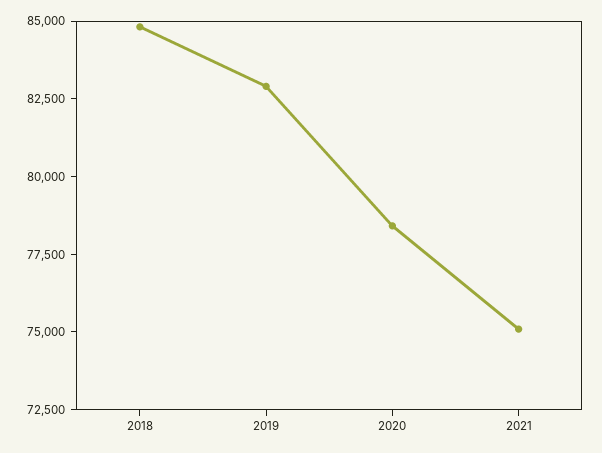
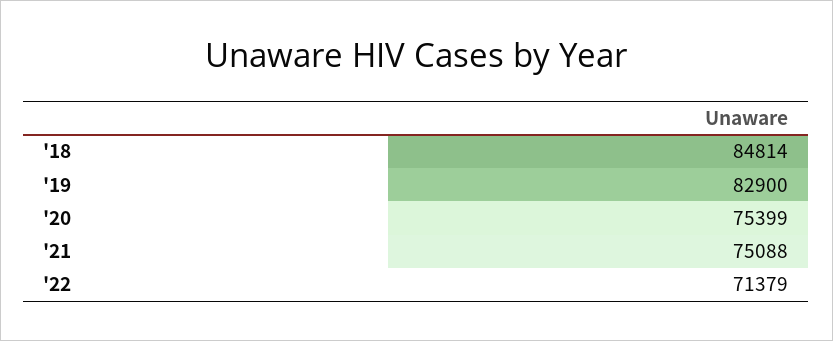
2020: 78500 -> 75399
'22: none -> 71379

